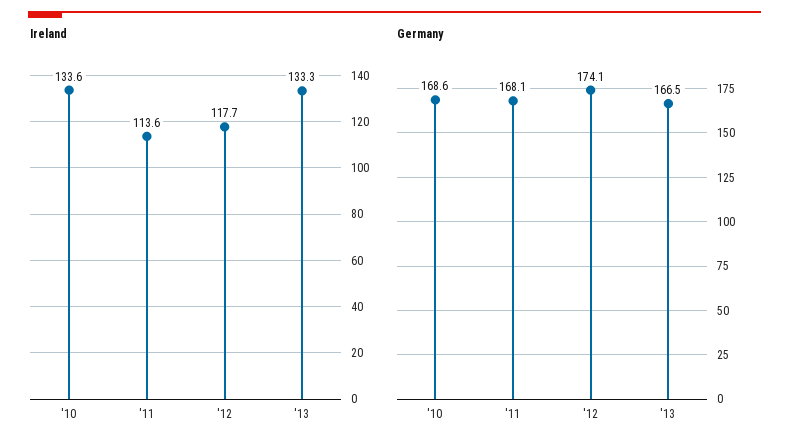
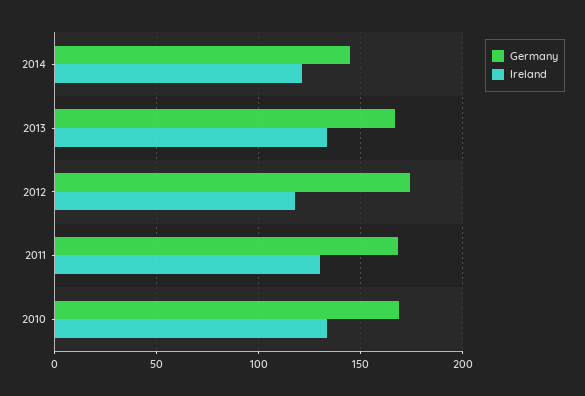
Ireland, '11: 113.6 -> 130
Germany, 2014: none -> 145
Ireland, 2014: none -> 120

